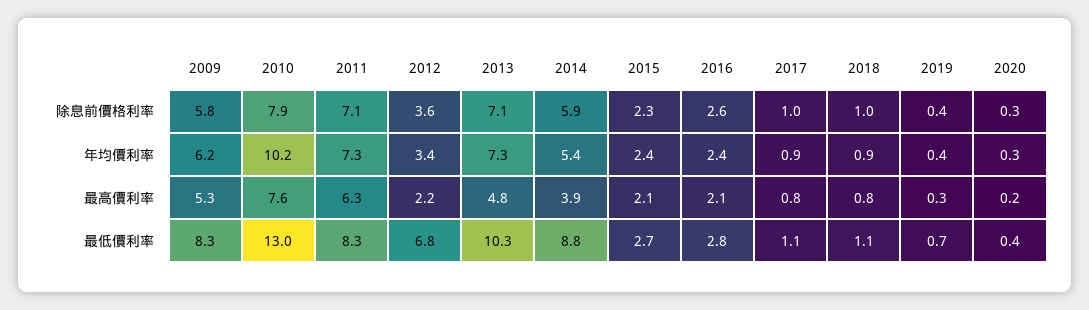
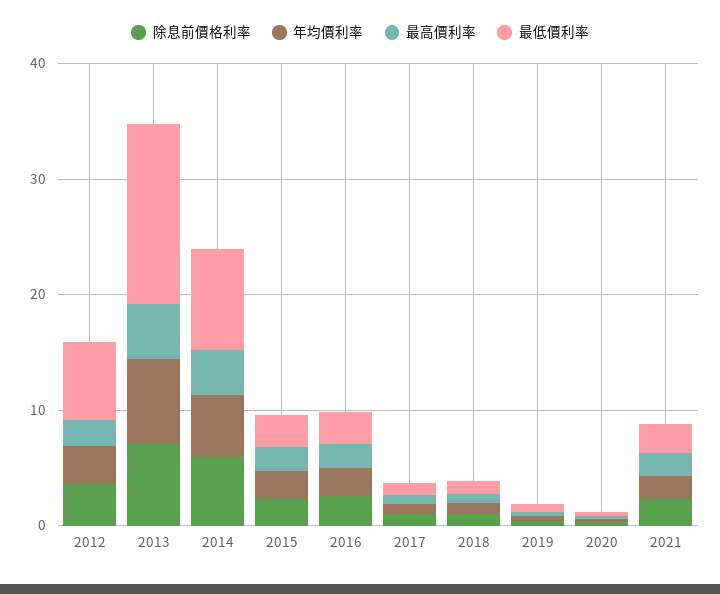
除息前價格利率, 2009: 5.8 -> none
除息前價格利率, 2010: 7.9 -> none
除息前價格利率, 2011: 7.1 -> none
年均價利率, 2009: 6.2 -> none
年均價利率, 2010: 10.2 -> none
年均價利率, 2011: 7.3 -> none
最高價利率, 2009: 5.3 -> none
最高價利率, 2010: 7.6 -> none
最高價利率, 2011: 6.3 -> none
最低價利率, 2009: 8.3 -> none
最低價利率, 2010: 13 -> none
最低價利率, 2011: 8.3 -> none
最低價利率, 2013: 10.3 -> 16
除息前價格利率, 2021: none -> 2
年均價利率, 2021: none -> 2
最高價利率, 2021: none -> 2
最低價利率, 2021: none -> 2

